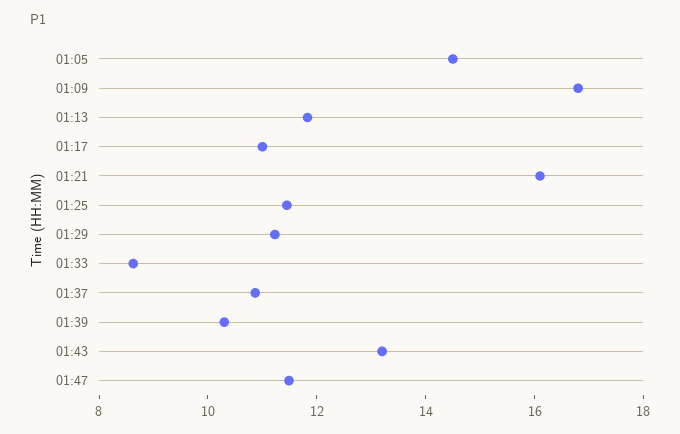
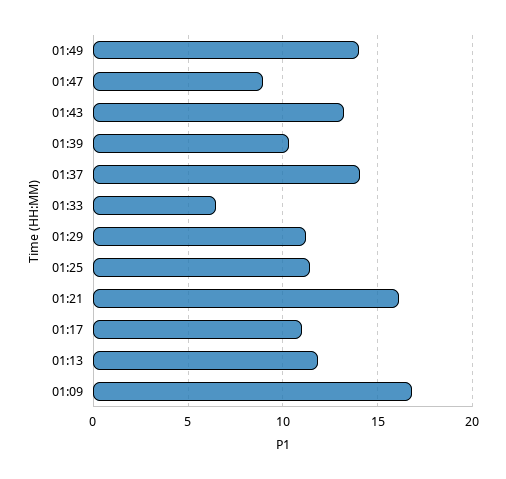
01:05: 14.5 -> none
01:33: 8.5 -> 6.5
01:37: 11 -> 14
01:47: 11.5 -> 9
01:49: none -> 14

